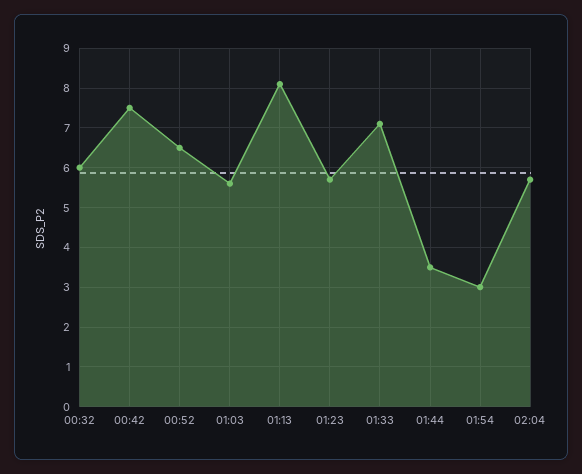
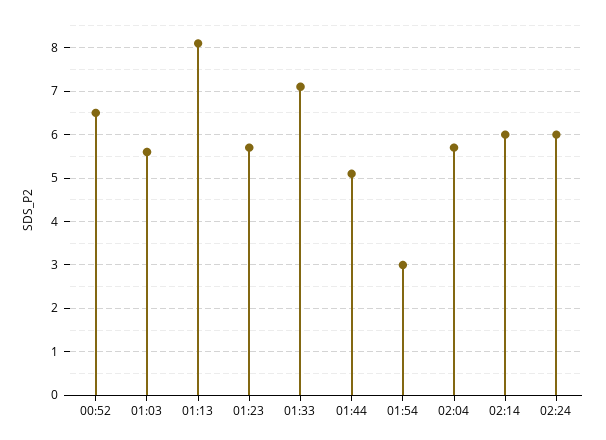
00:32: 6 -> none
00:42: 7.5 -> none
01:44: 3.5 -> 5
02:14: none -> 6
02:24: none -> 6

